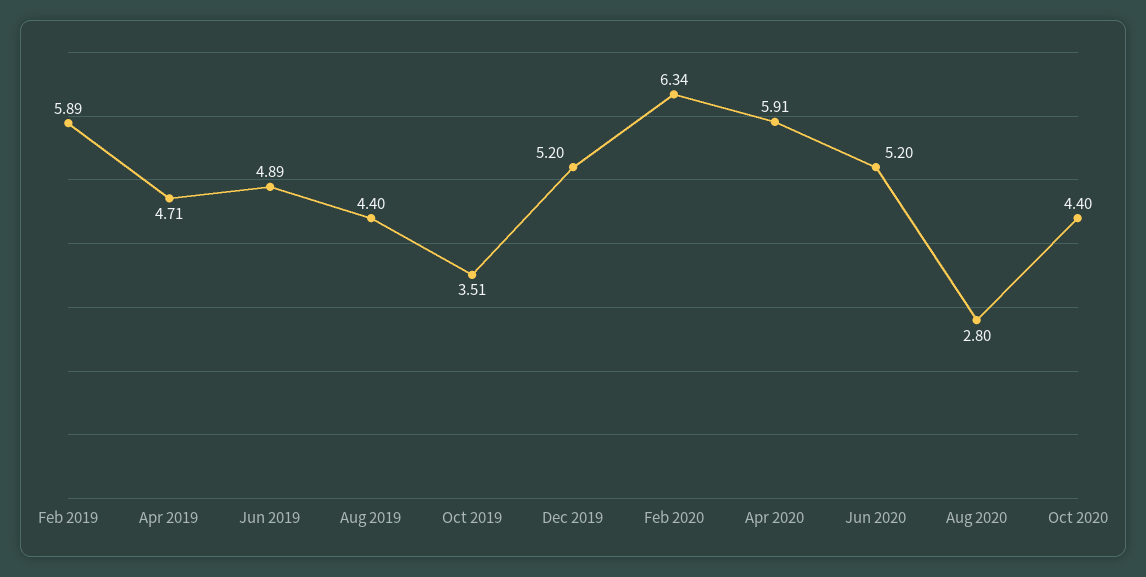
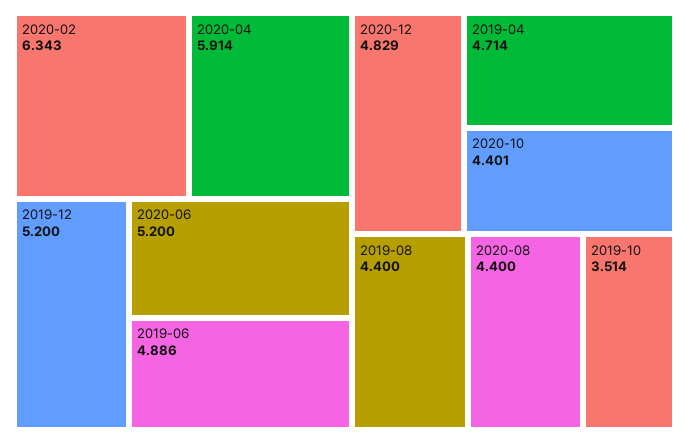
Feb 2019: 5.89 -> none
Aug 2020: 2.8 -> 4.4
2020-12: none -> 4.829

